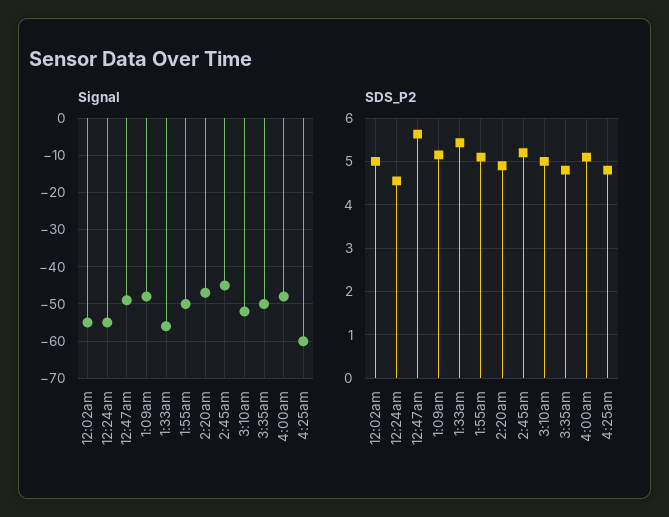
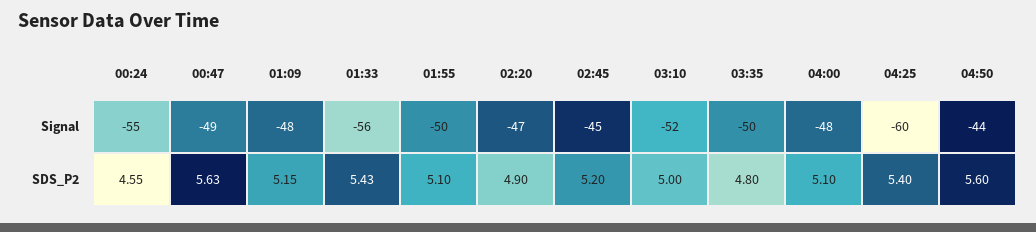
Signal, 12:02am: -55 -> none
SDS_P2, 12:02am: 5 -> none
SDS_P2, 4:25am: 4.8 -> 5.4
Signal, 04:50: none -> -44
SDS_P2, 04:50: none -> 5.6

